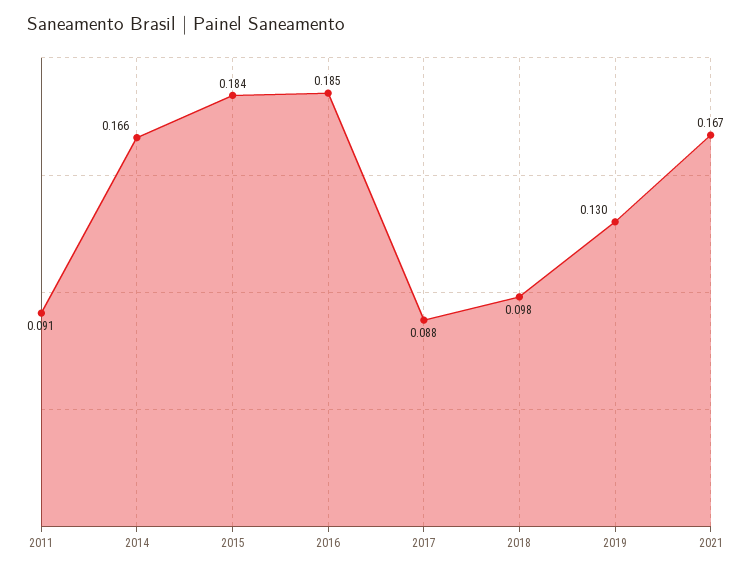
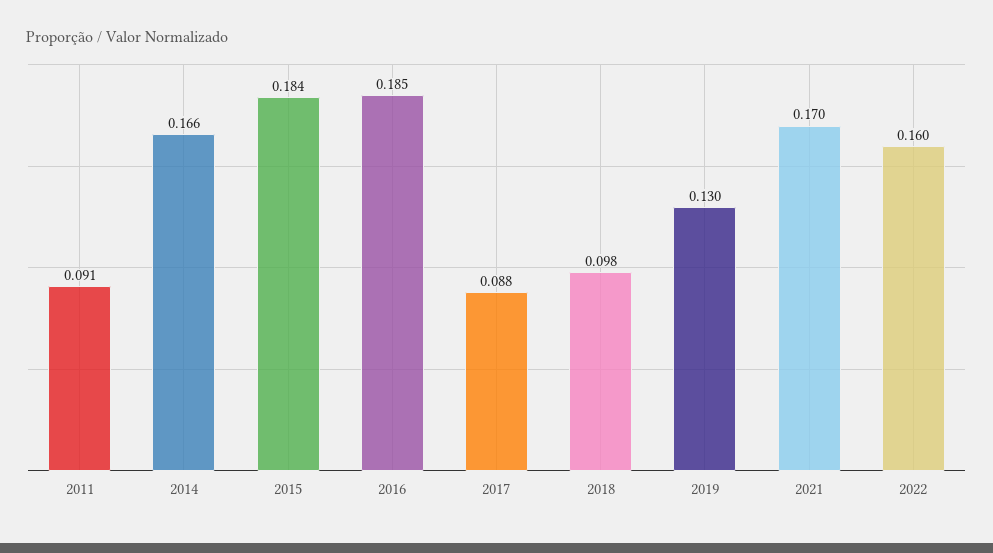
2021: 0.167 -> 0.17
2022: none -> 0.16

